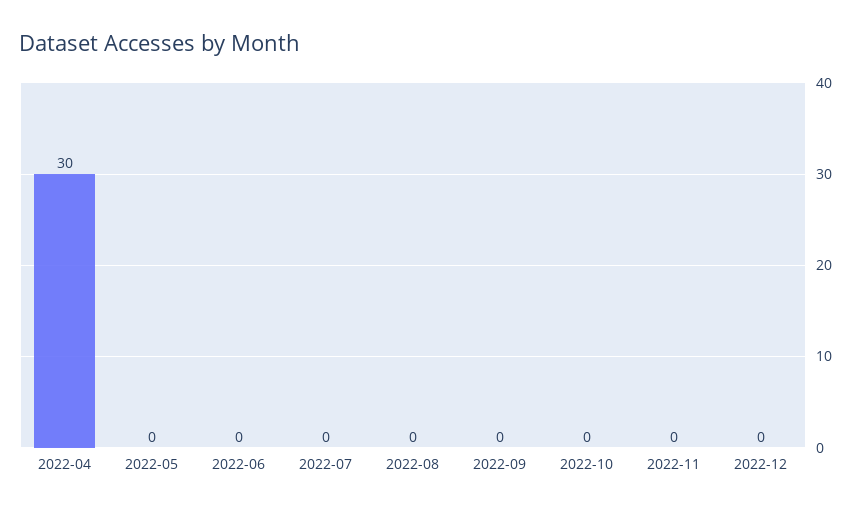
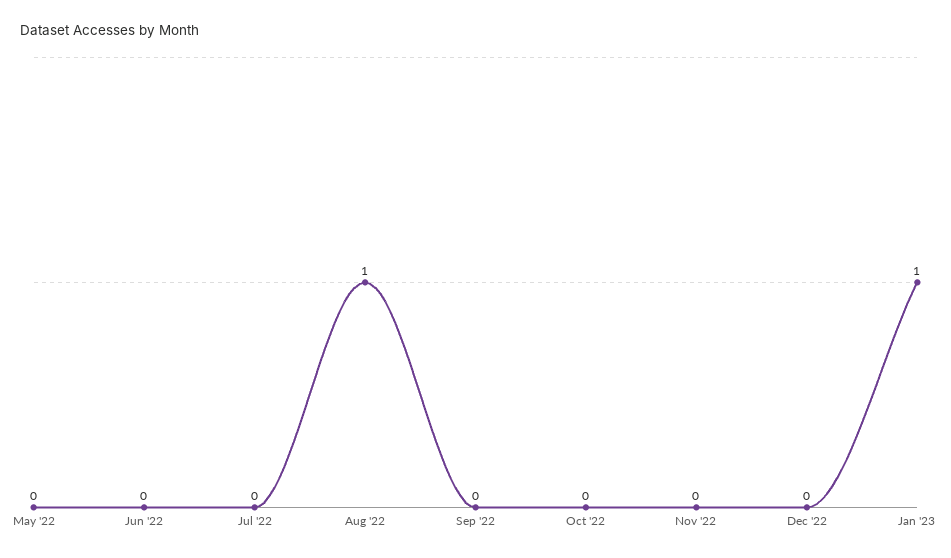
2022-04: 30 -> none
2022-08: 0 -> 1
Jan '23: none -> 1

